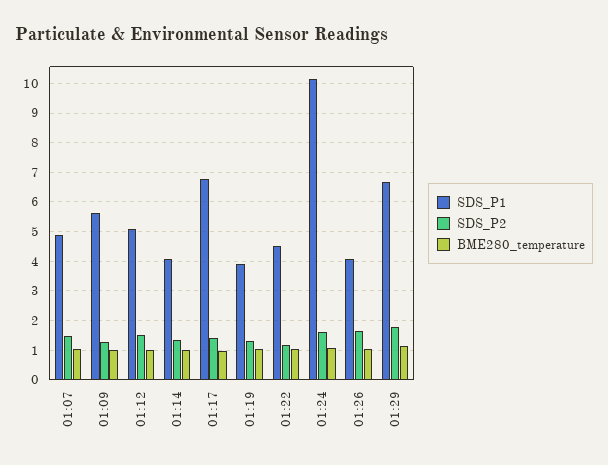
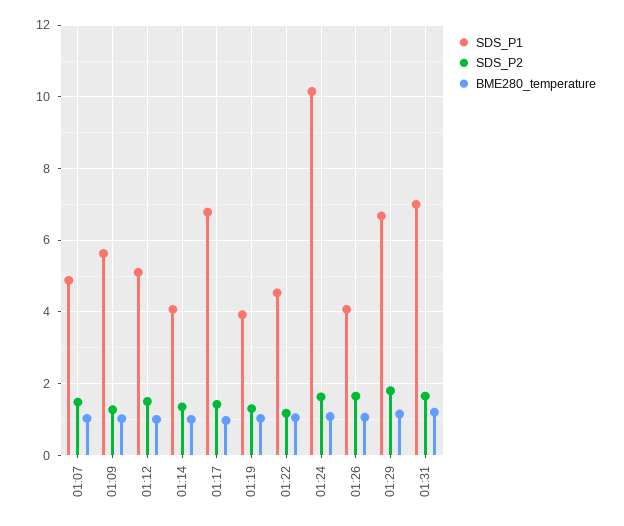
SDS_P1, 01:31: none -> 7
SDS_P2, 01:31: none -> 1.6
BME280_temperature, 01:31: none -> 1.2

